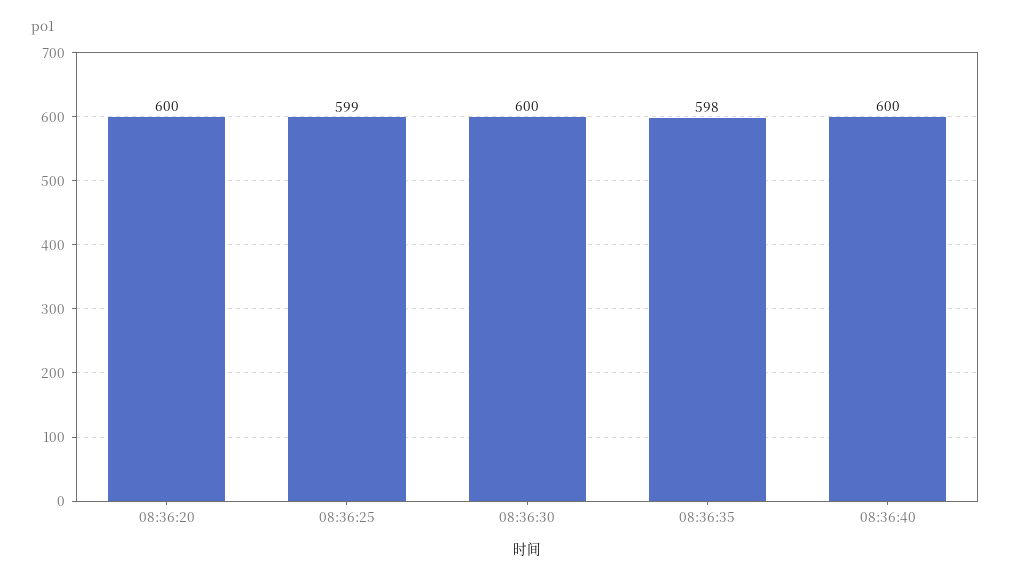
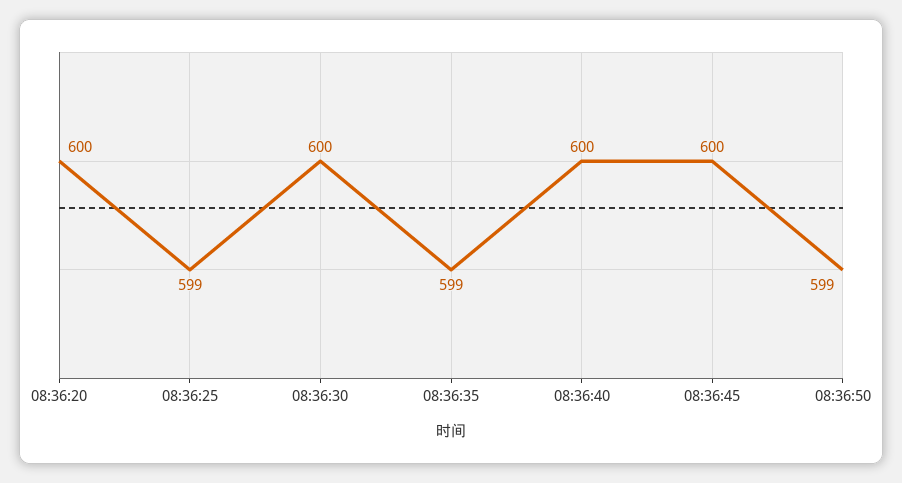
08:36:35: 598 -> 599
08:36:45: none -> 600
08:36:50: none -> 599

